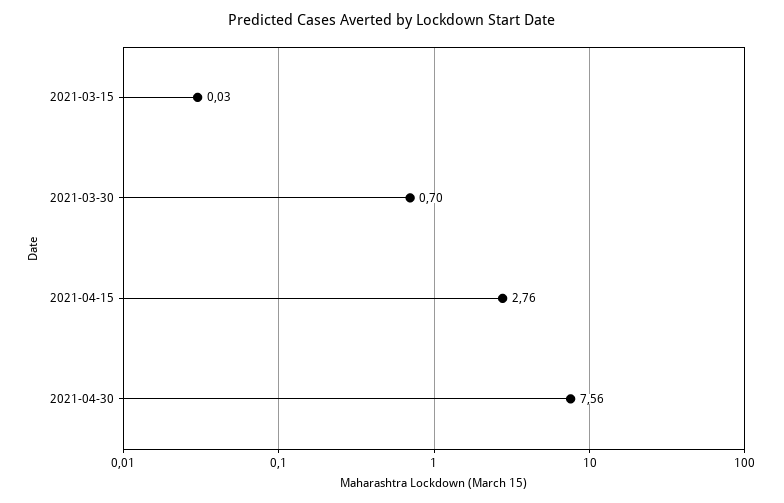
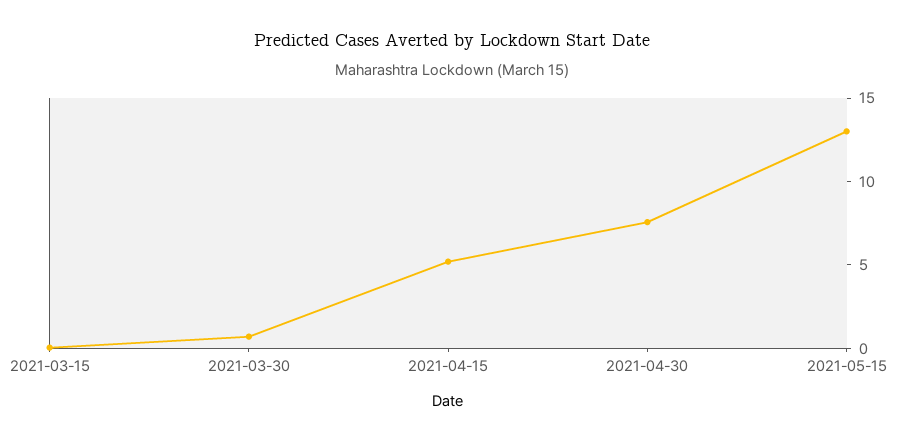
2021-04-15: 2.76 -> 5
2021-05-15: none -> 13

